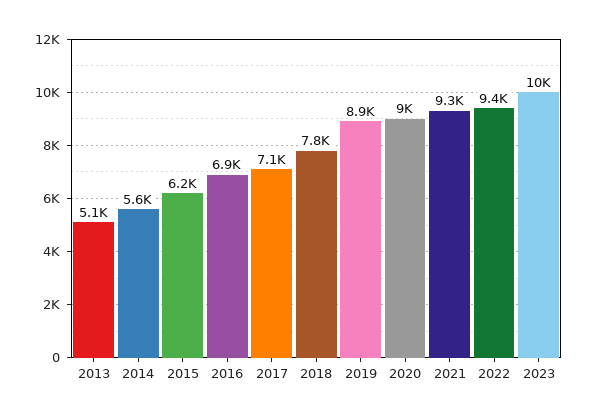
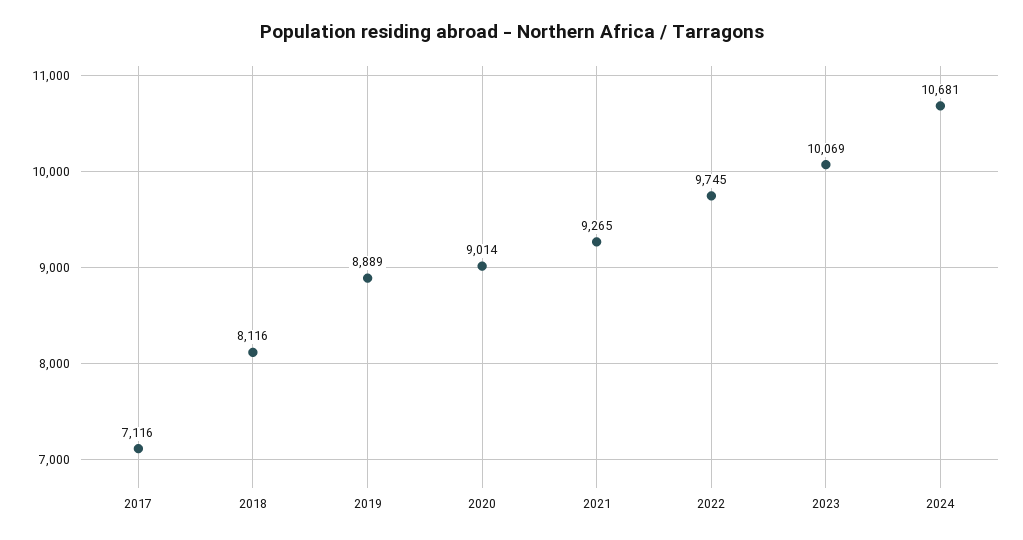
2013: 5100 -> none
2014: 5600 -> none
2015: 6200 -> none
2016: 6900 -> none
2018: 7800 -> 8116
2022: 9400 -> 9745
2024: none -> 10681

